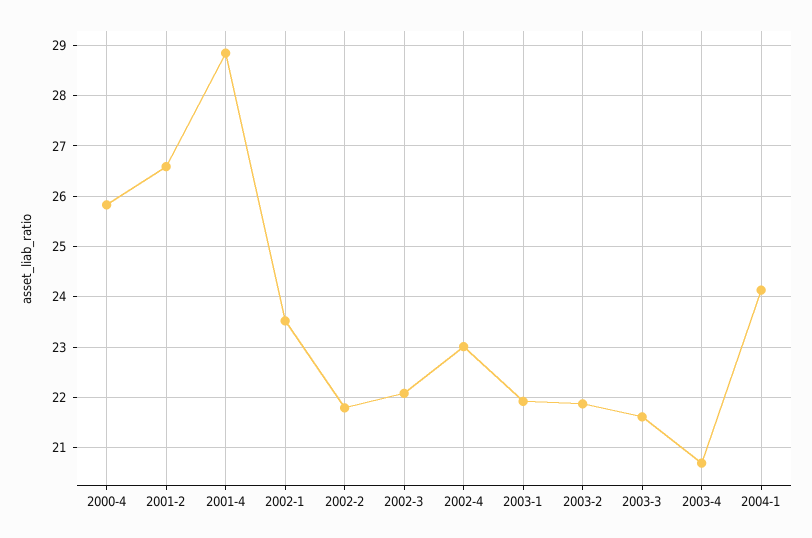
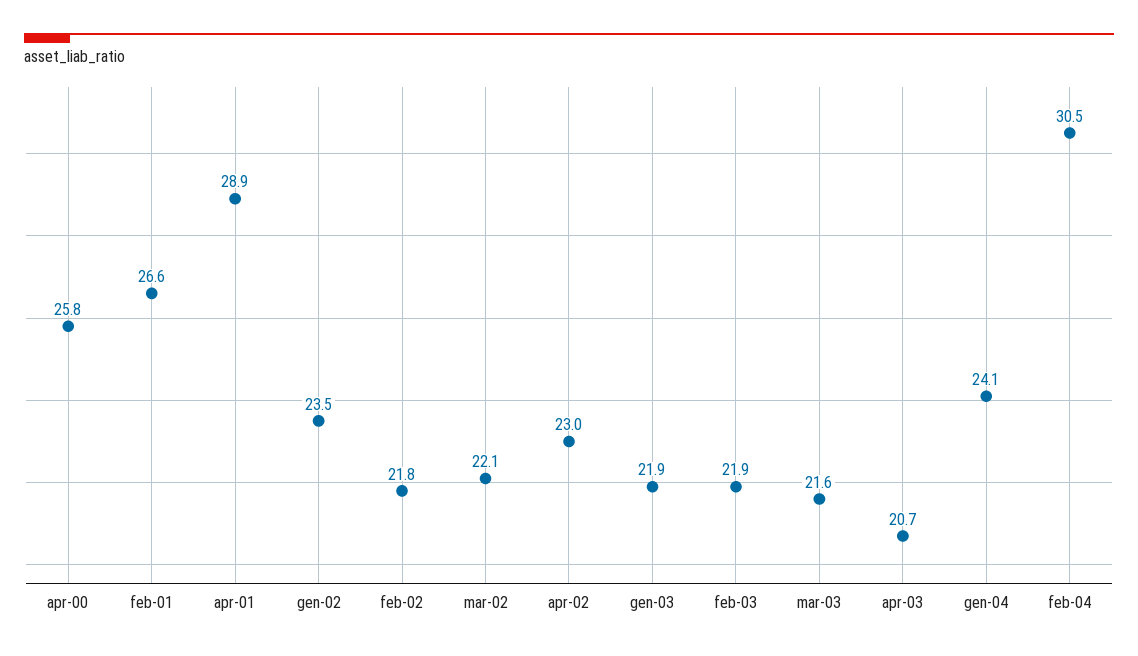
feb-04: none -> 30.5

